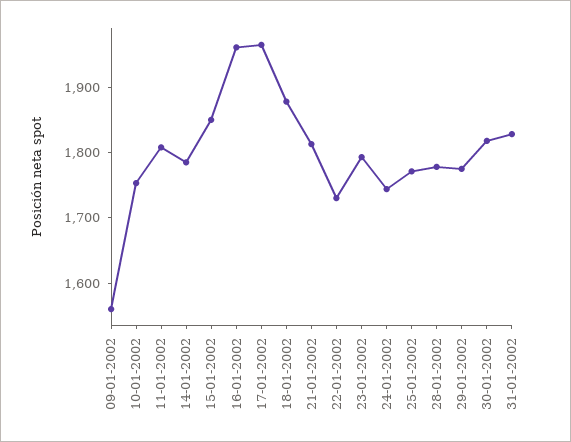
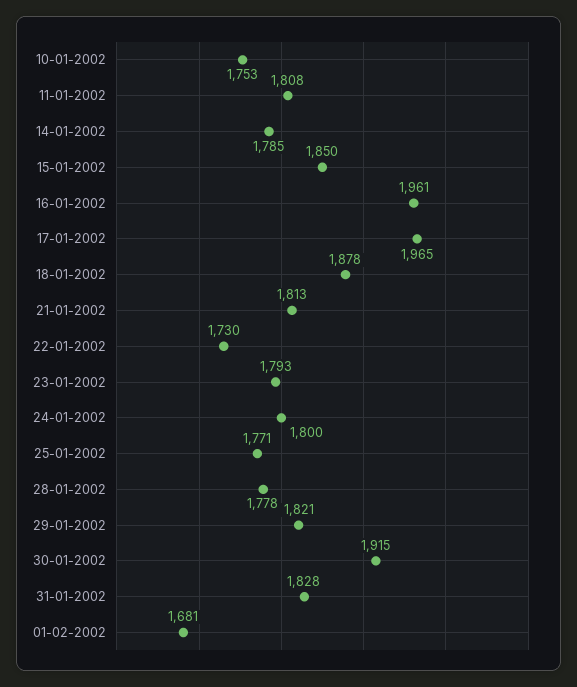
09-01-2002: 1560 -> none
24-01-2002: 1740 -> 1800
29-01-2002: 1780 -> 1821
30-01-2002: 1820 -> 1915
01-02-2002: none -> 1681

